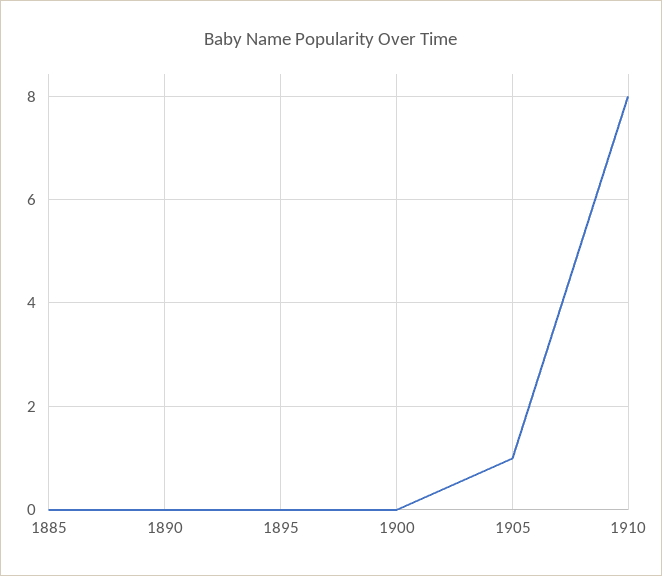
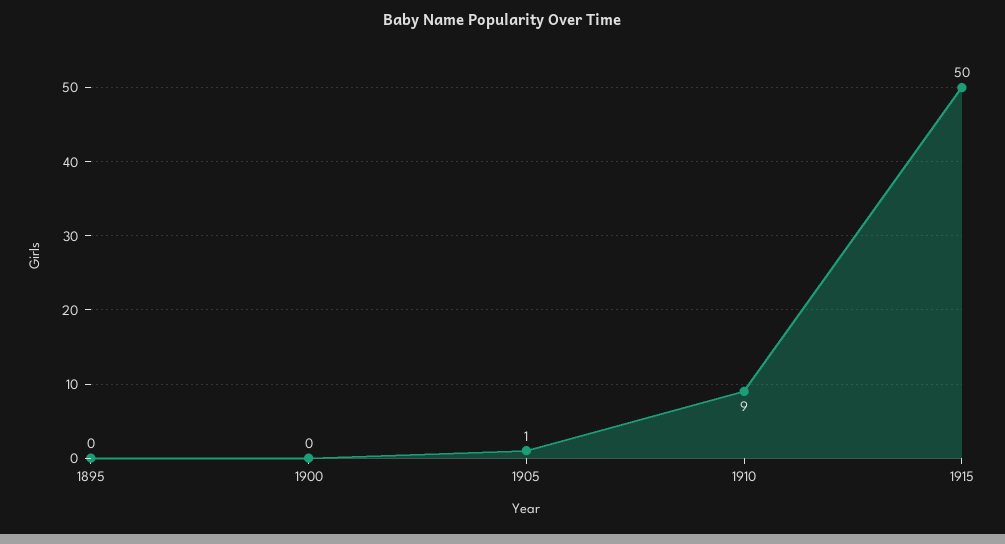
1885: 0 -> none
1890: 0 -> none
1910: 8 -> 9
1915: none -> 50

